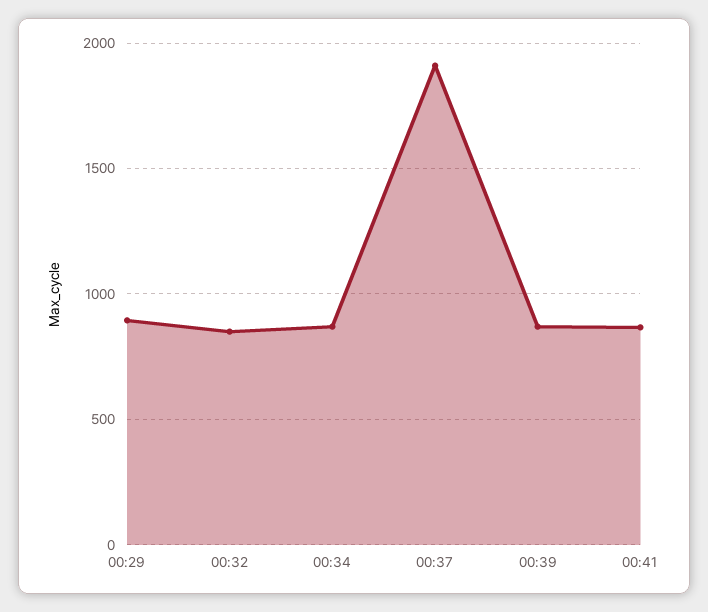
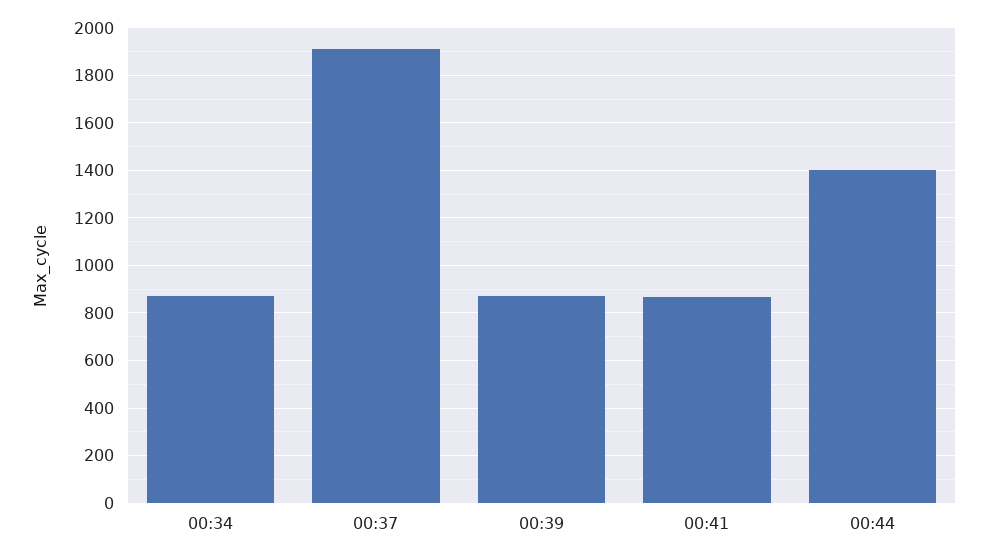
00:29: 900 -> none
00:32: 850 -> none
00:44: none -> 1400

